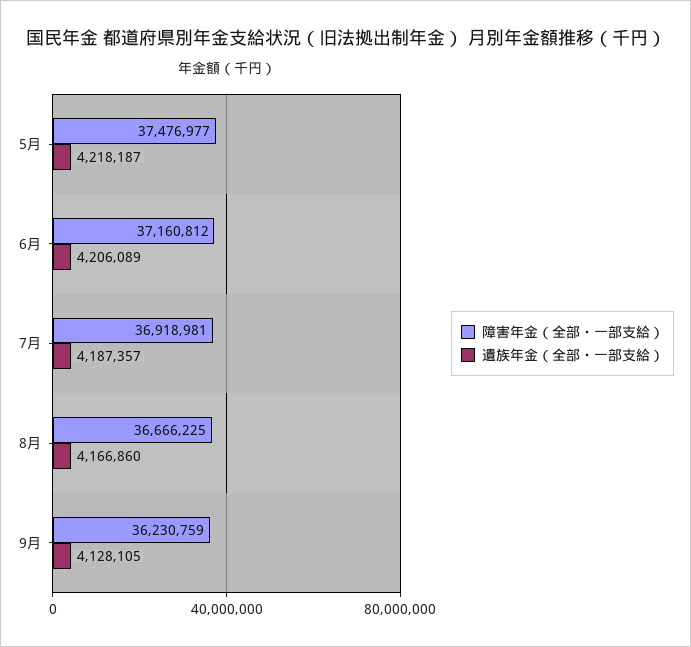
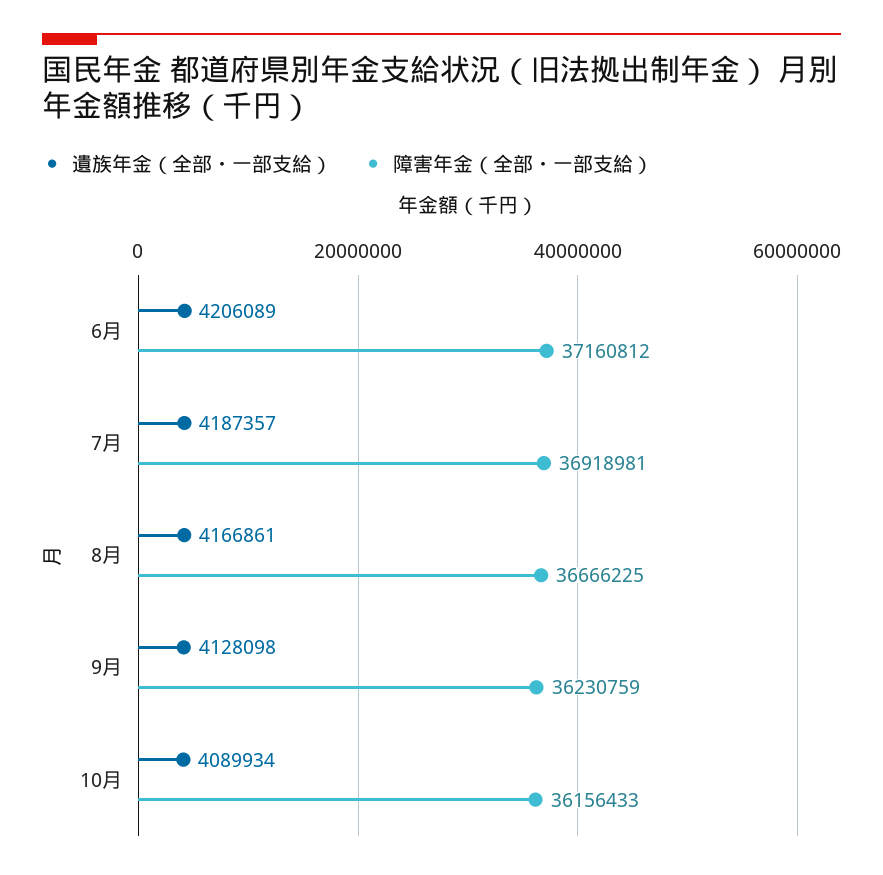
障害年金（全部・一部支給）, 5月: 37476977 -> none
遺族年金（全部・一部支給）, 5月: 4218187 -> none
遺族年金（全部・一部支給）, 8月: 4166860 -> 4166861
遺族年金（全部・一部支給）, 9月: 4128105 -> 4128098
遺族年金（全部・一部支給）, 10月: none -> 4089934
障害年金（全部・一部支給）, 10月: none -> 36156433

